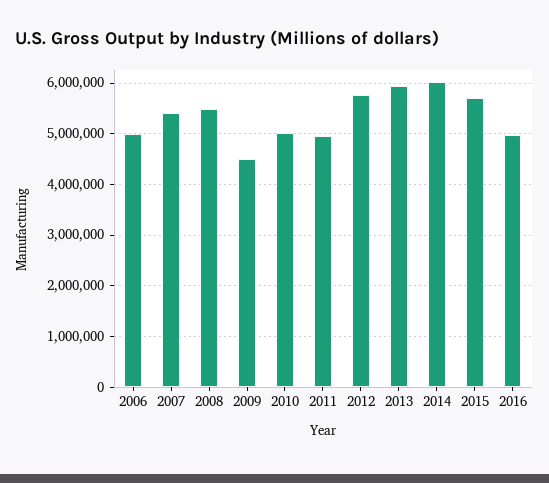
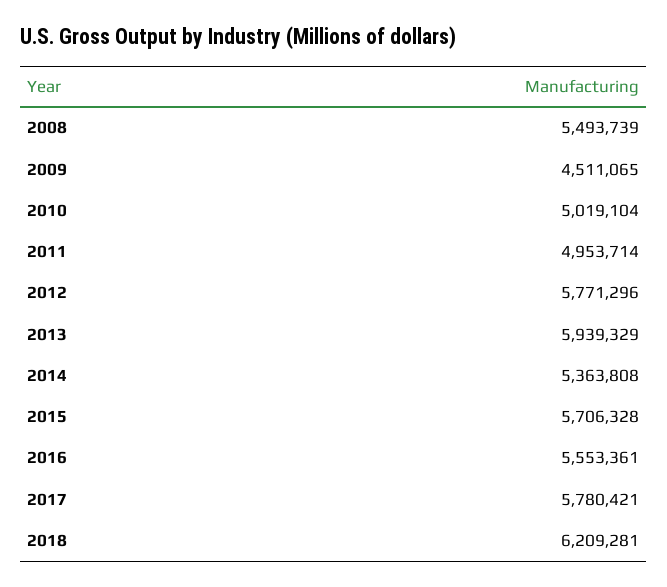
2006: 5000000 -> none
2007: 5400000 -> none
2014: 6000000 -> 5363808
2016: 5000000 -> 5553361
2017: none -> 5780421
2018: none -> 6209281

